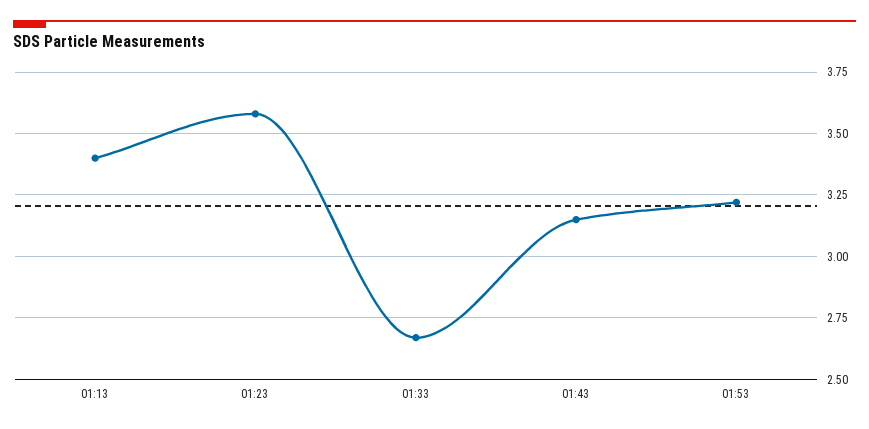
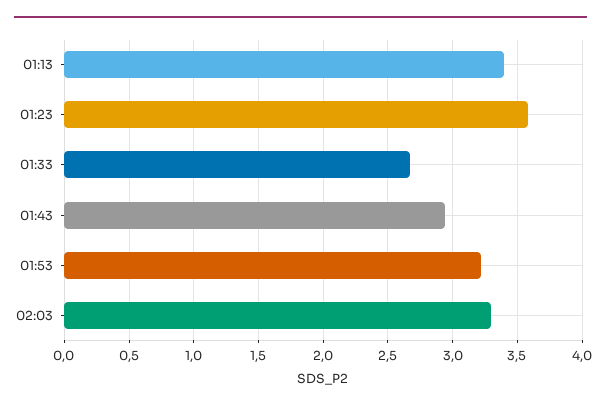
01:43: 3.15 -> 2.95
02:03: none -> 3.3

